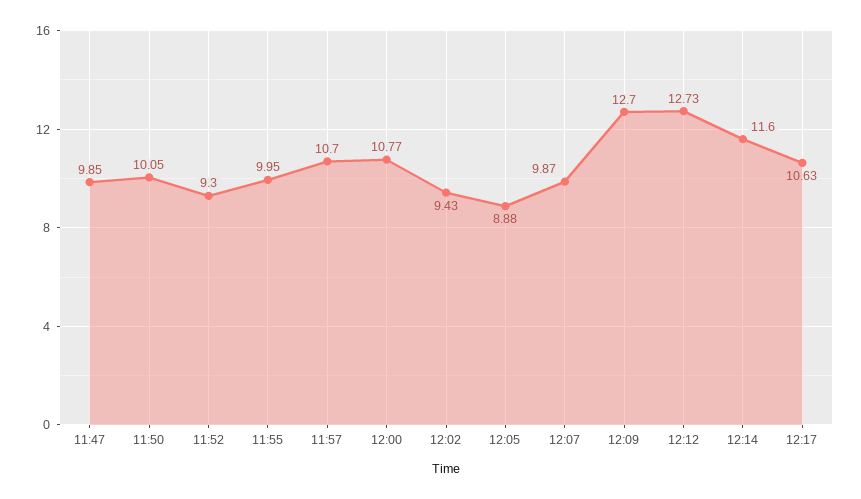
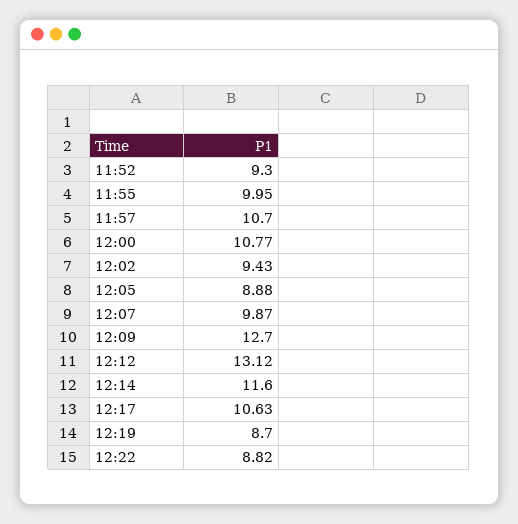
11:47: 9.85 -> none
11:50: 10.05 -> none
12:12: 12.73 -> 13.12
12:19: none -> 8.7
12:22: none -> 8.82

